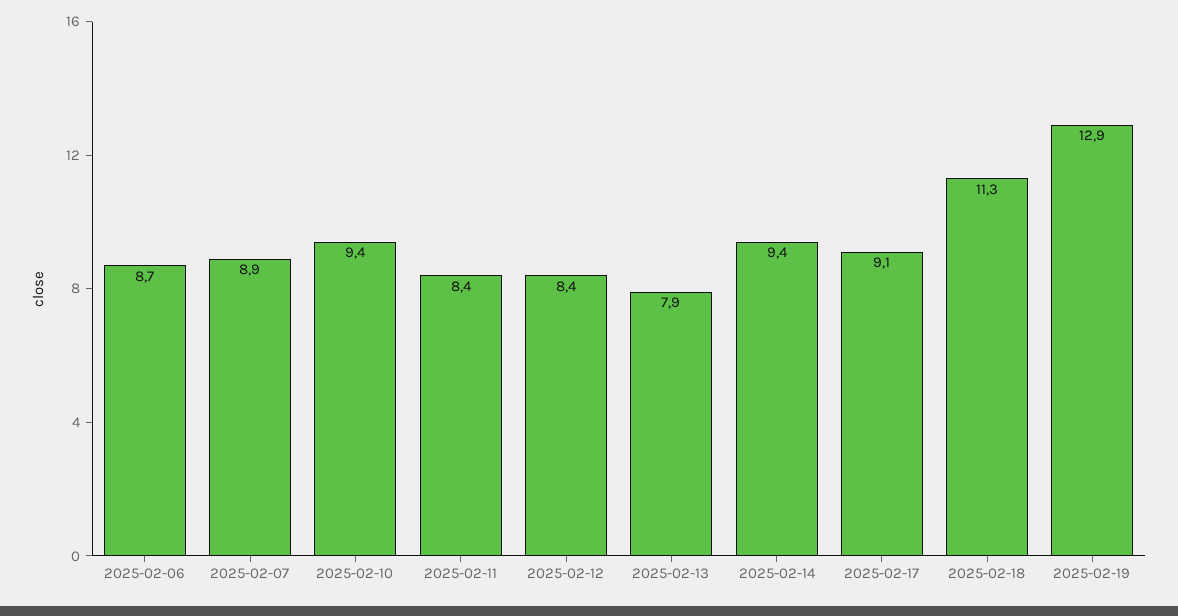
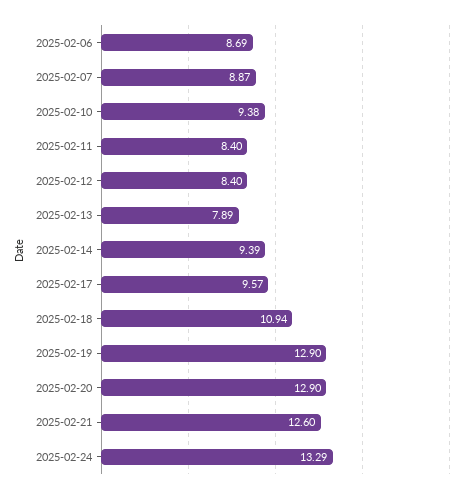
2025-02-17: 9.1 -> 9.57
2025-02-18: 11.3 -> 10.94
2025-02-20: none -> 12.9
2025-02-21: none -> 12.6
2025-02-24: none -> 13.29

